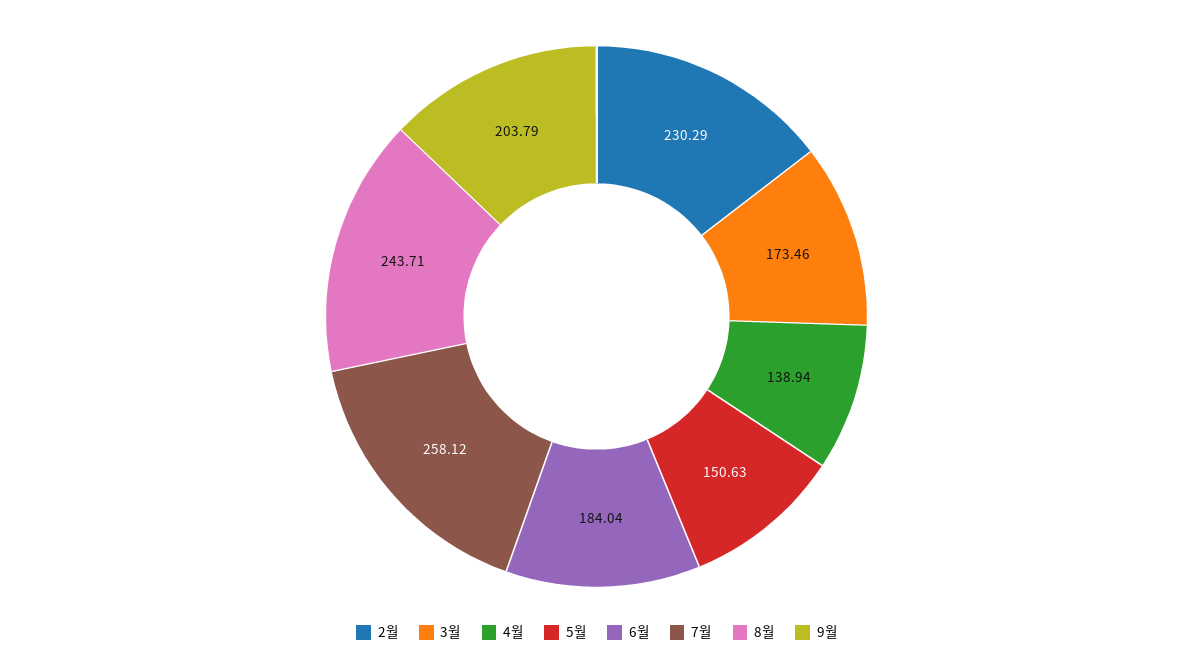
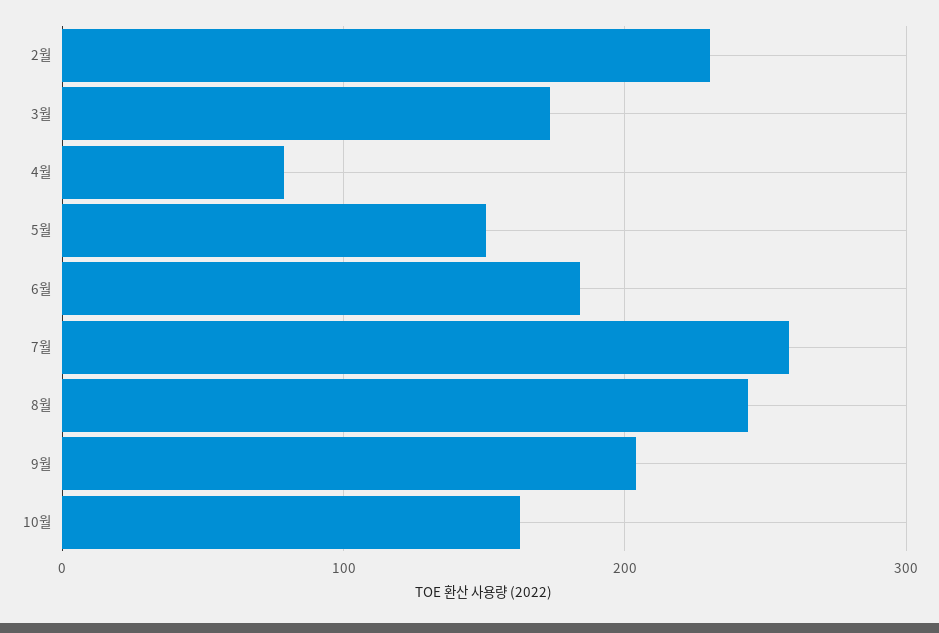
4월: 138.94 -> 80
10월: none -> 160

